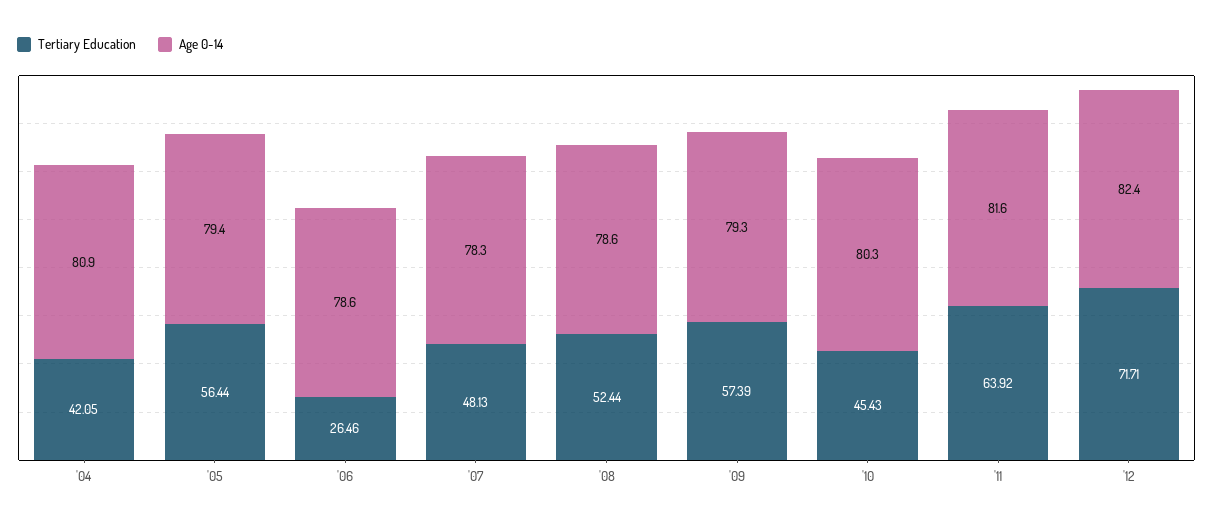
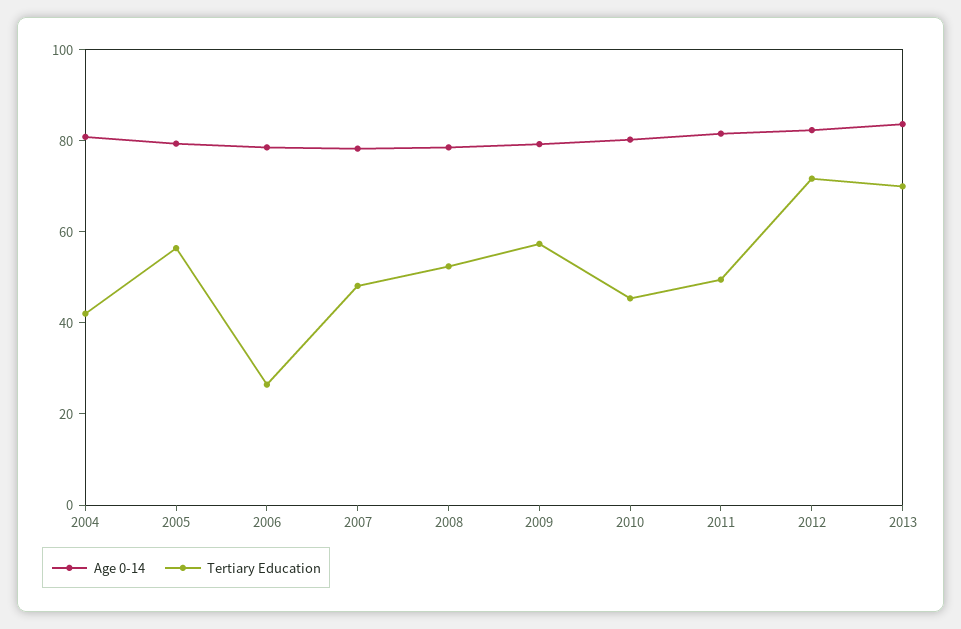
Tertiary Education, '11: 63.92 -> 50
Age 0-14, 2013: none -> 85
Tertiary Education, 2013: none -> 70

